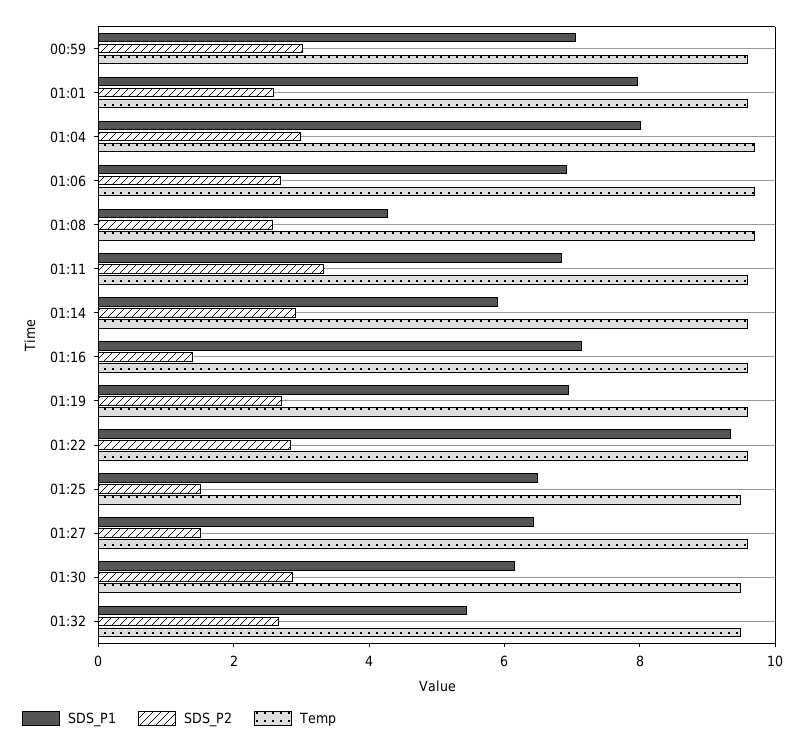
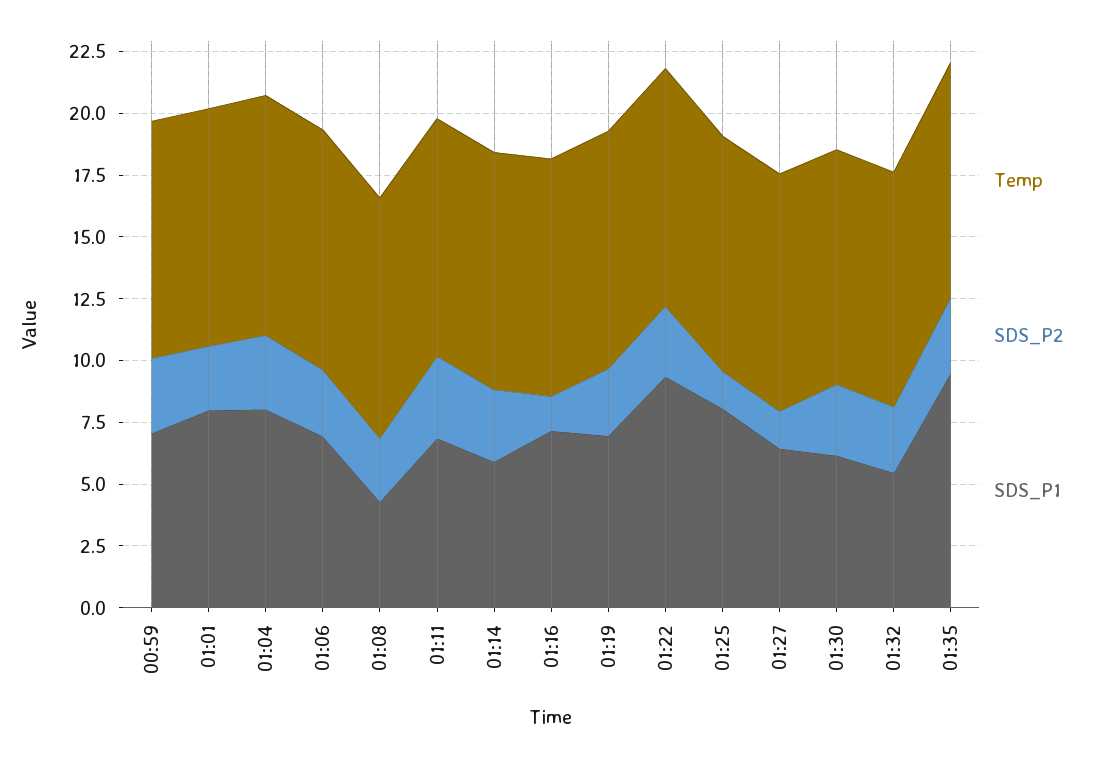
SDS_P1, 01:25: 6.5 -> 8
Temp, 01:35: none -> 9.5
SDS_P2, 01:35: none -> 3
SDS_P1, 01:35: none -> 9.5

